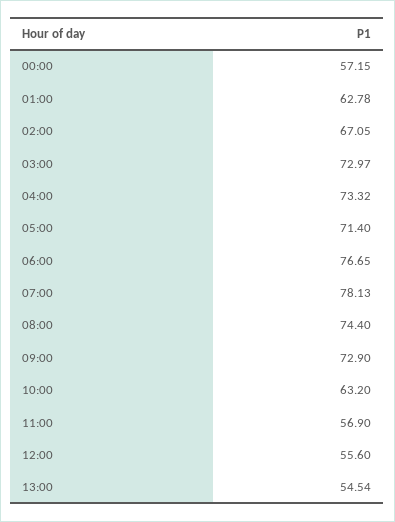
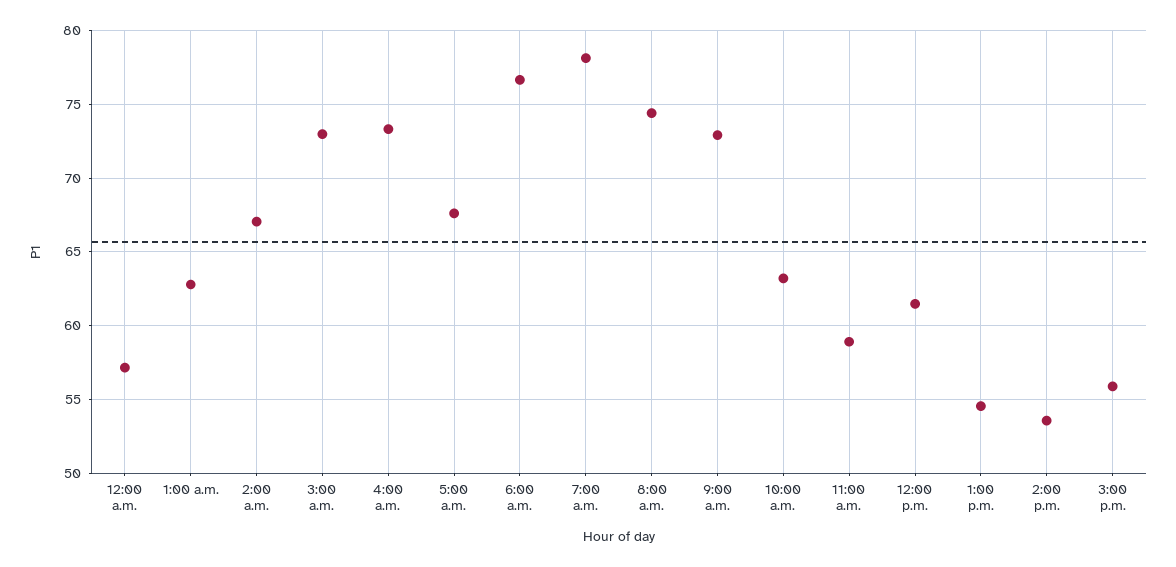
05:00: 71.4 -> 67.5
11:00: 56.9 -> 59
12:00: 55.6 -> 61.5
2:00 p.m.: none -> 53.5
3:00 p.m.: none -> 56

